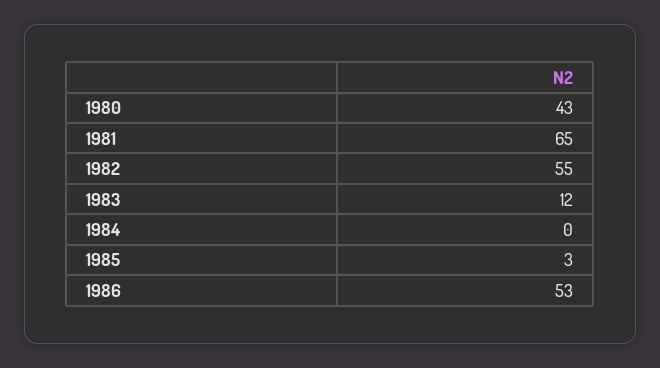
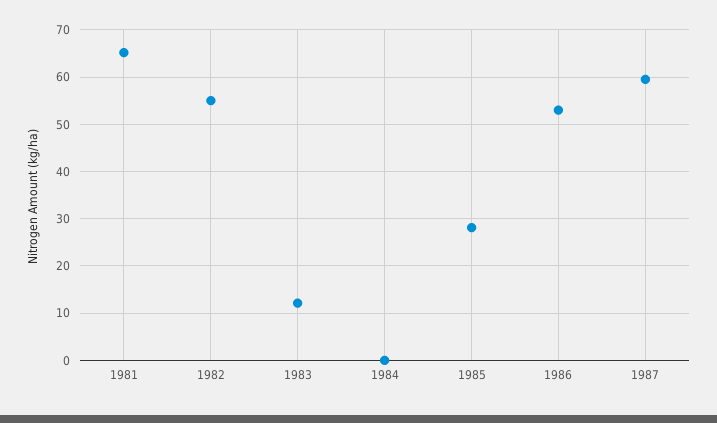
1980: 43 -> none
1985: 3 -> 28
1987: none -> 60

